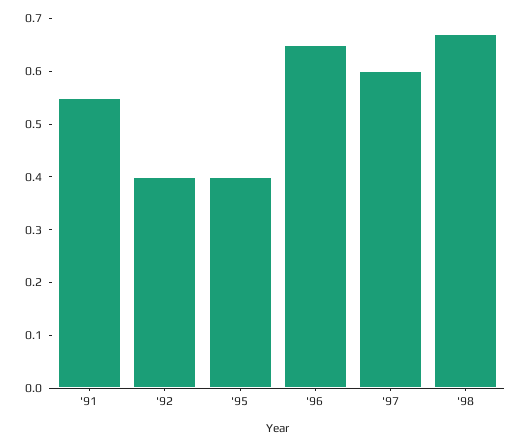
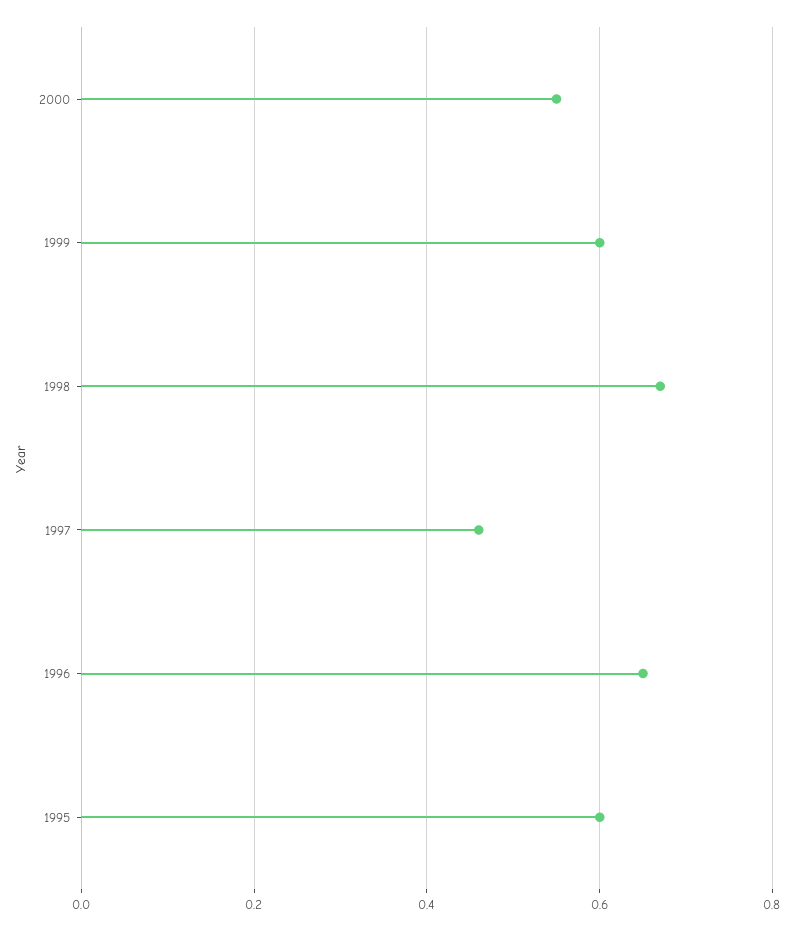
'91: 0.55 -> none
'92: 0.4 -> none
'95: 0.4 -> 0.6
'97: 0.6 -> 0.45
2000: none -> 0.55
1999: none -> 0.6

